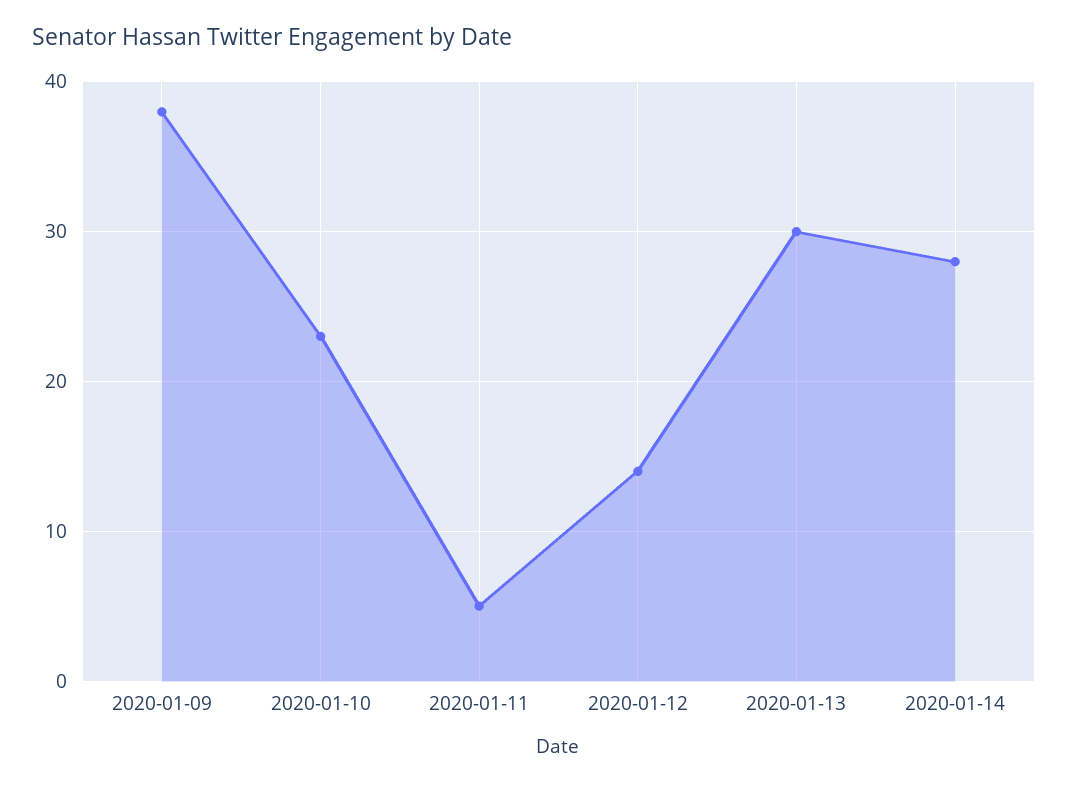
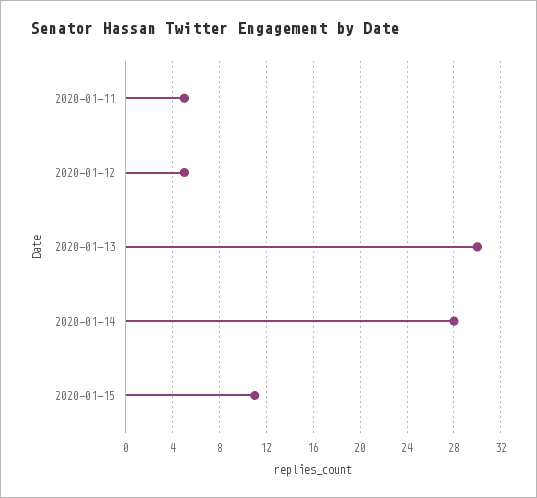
2020-01-09: 38 -> none
2020-01-10: 23 -> none
2020-01-12: 14 -> 5
2020-01-15: none -> 11

